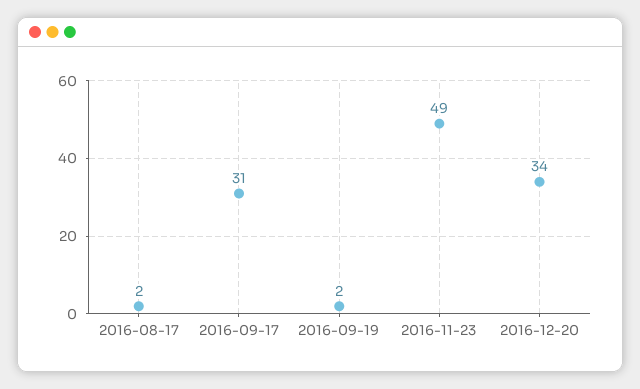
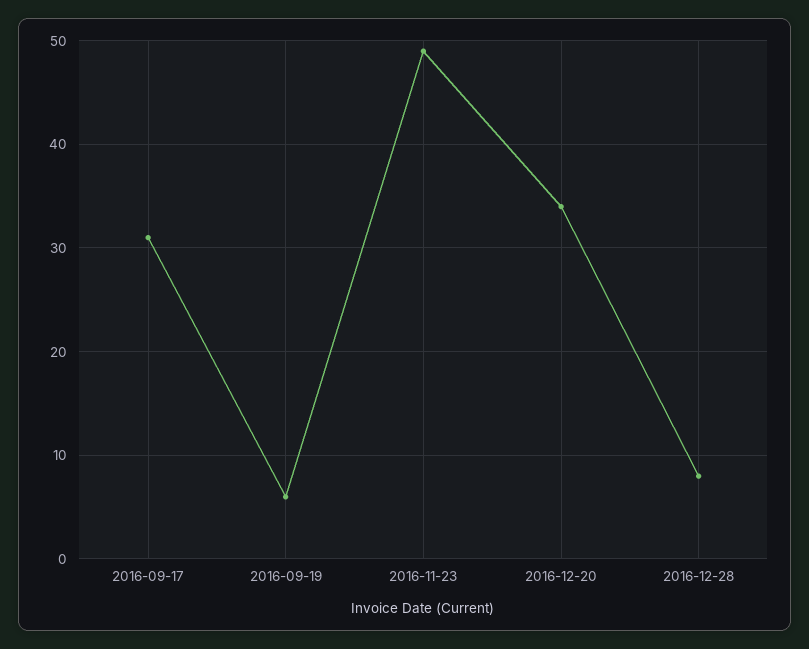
2016-08-17: 2 -> none
2016-09-19: 2 -> 6
2016-12-28: none -> 8

